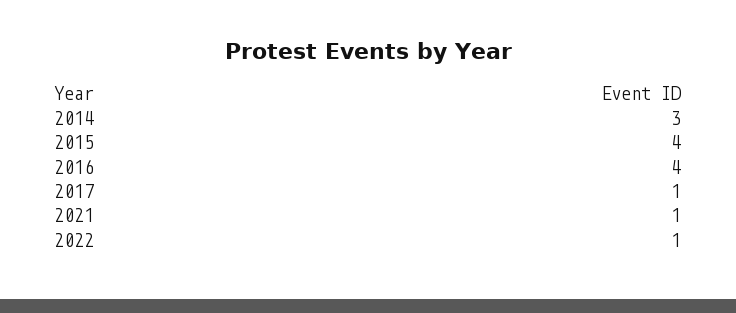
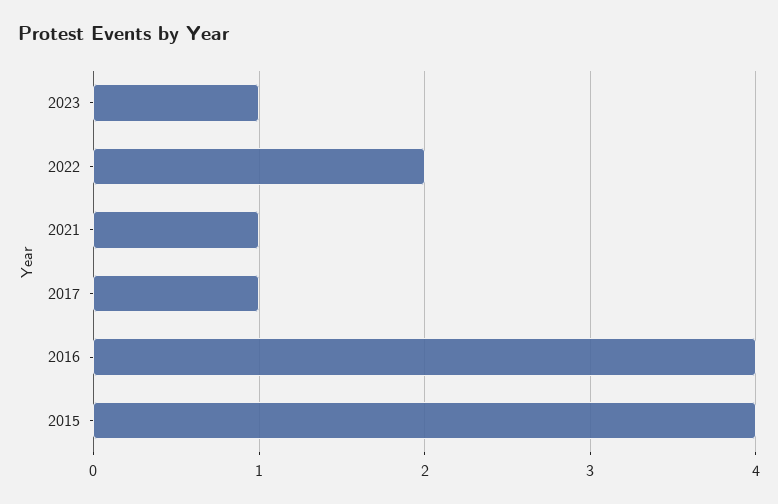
2014: 3 -> none
2022: 1 -> 2
2023: none -> 1

